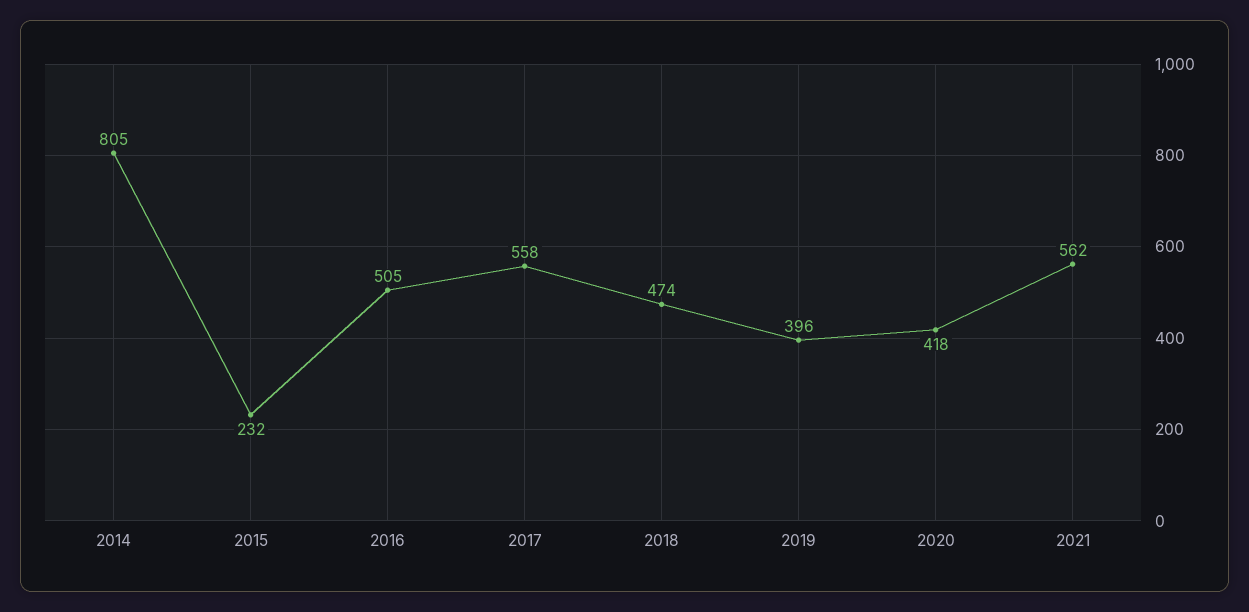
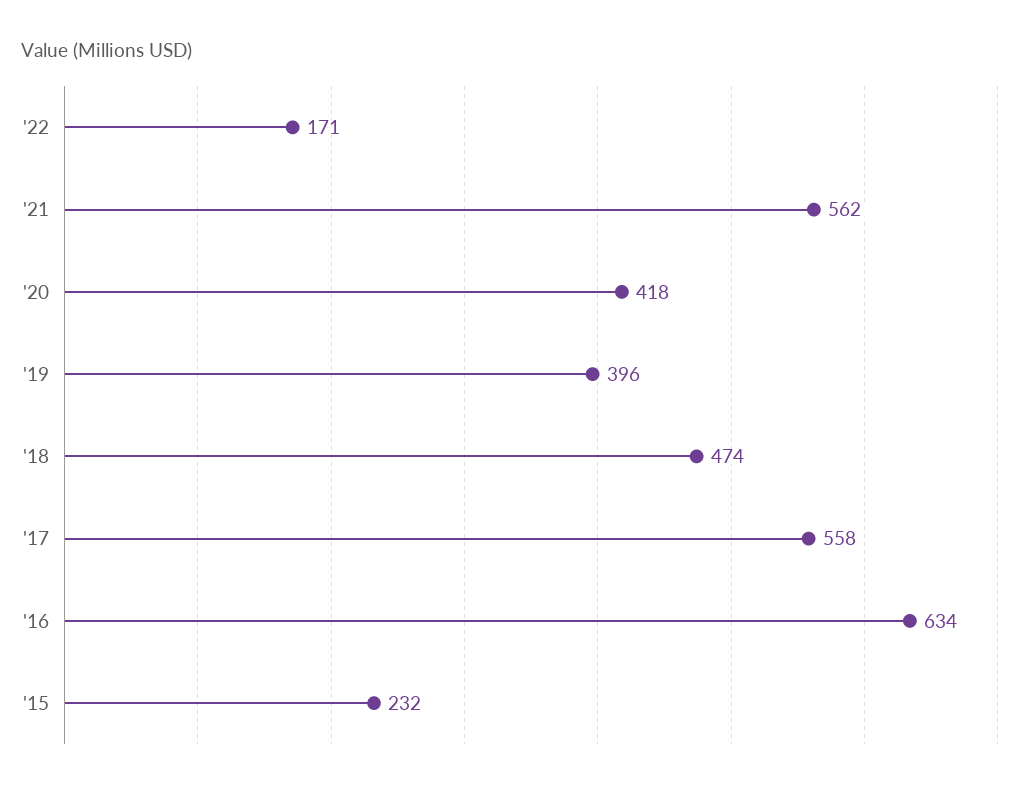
2014: 805 -> none
2016: 505 -> 634
'22: none -> 171

